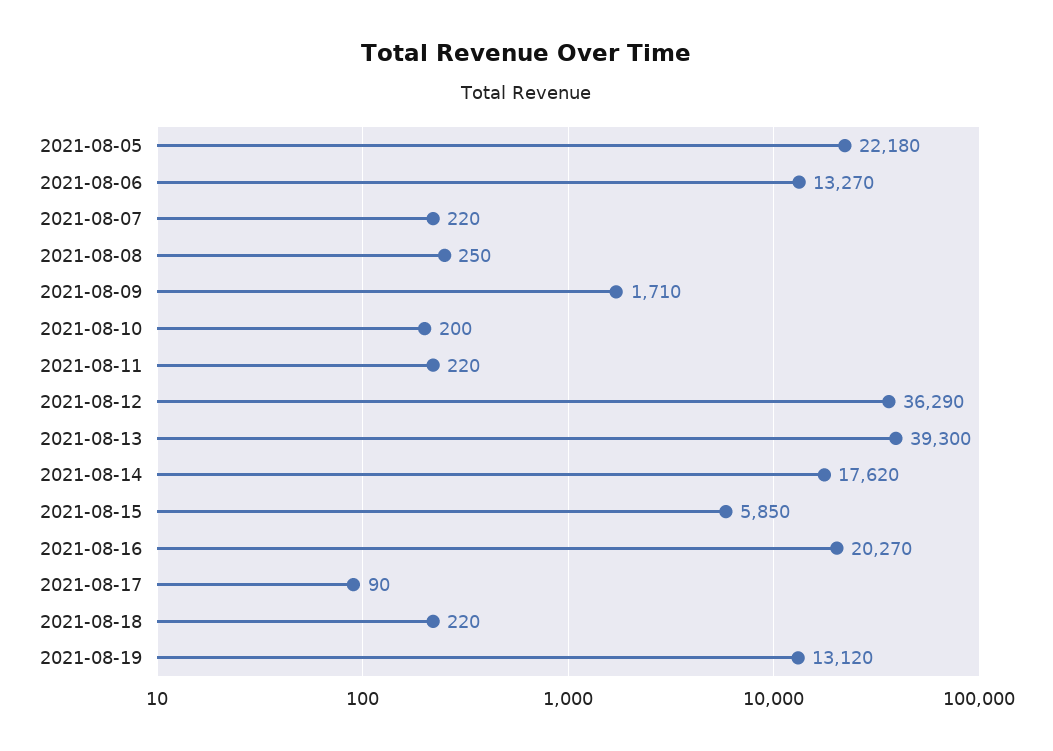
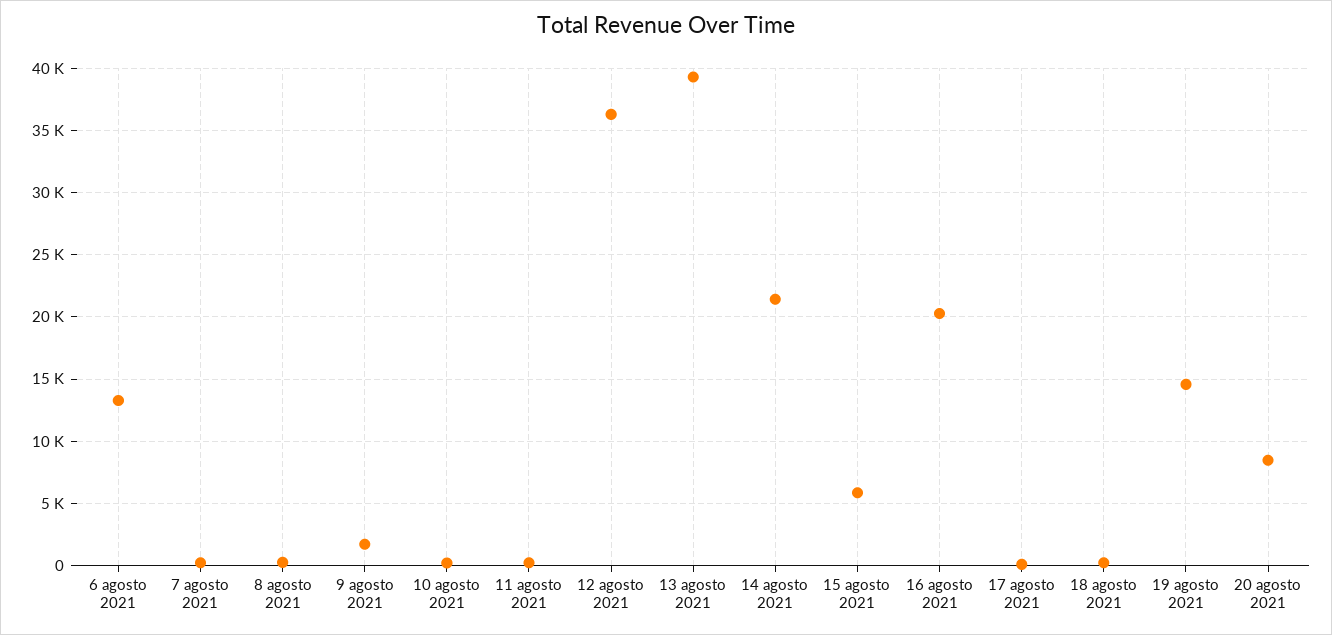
2021-08-05: 22180 -> none
2021-08-14: 17620 -> 21500
2021-08-19: 13120 -> 14500
20 agosto 2021: none -> 8500

